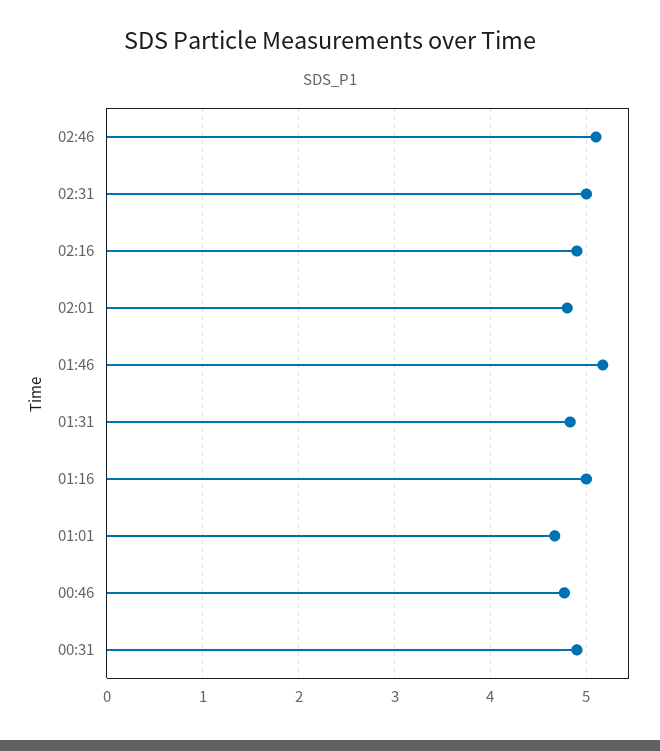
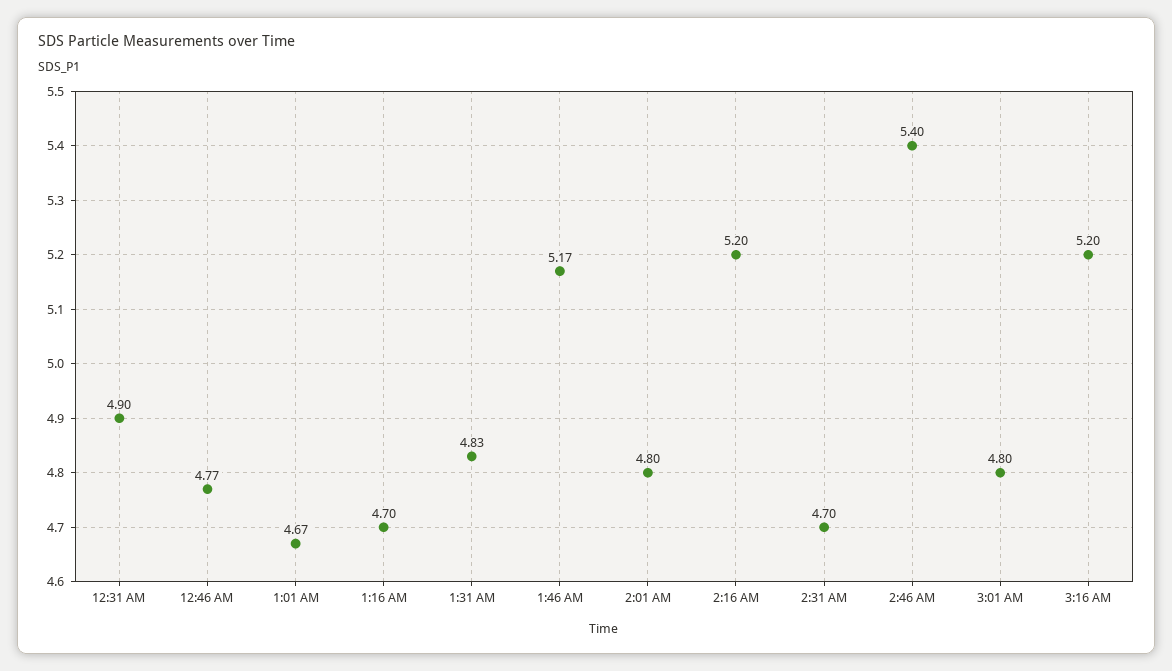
02:46: 5.1 -> 5.4
02:31: 5 -> 4.7
02:16: 4.9 -> 5.2
01:16: 5 -> 4.7
3:01 AM: none -> 4.8
3:16 AM: none -> 5.2

